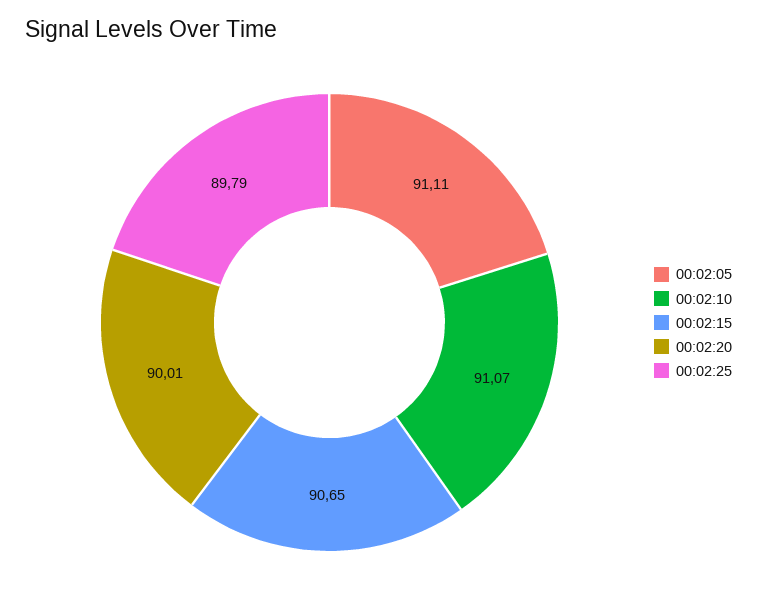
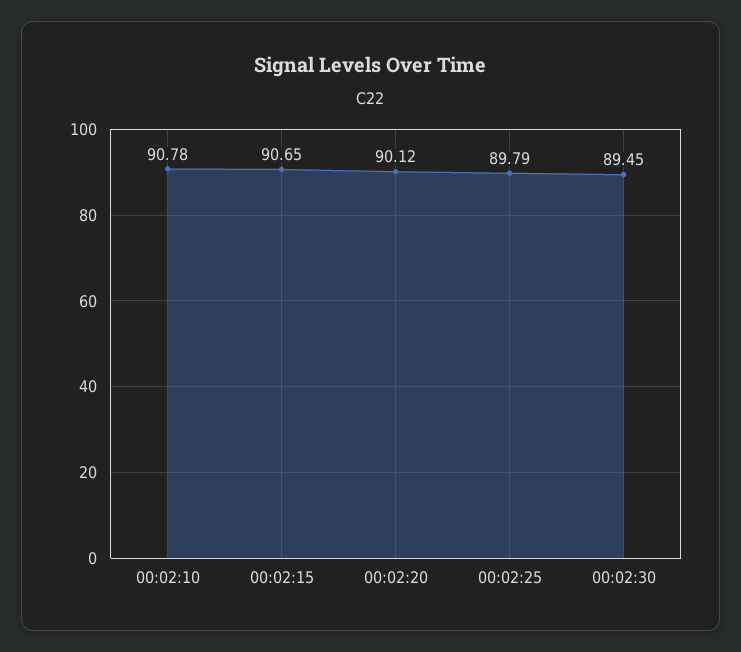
00:02:05: 91.11 -> none
00:02:10: 91.07 -> 90.78
00:02:20: 90.01 -> 90.12
00:02:30: none -> 89.45

